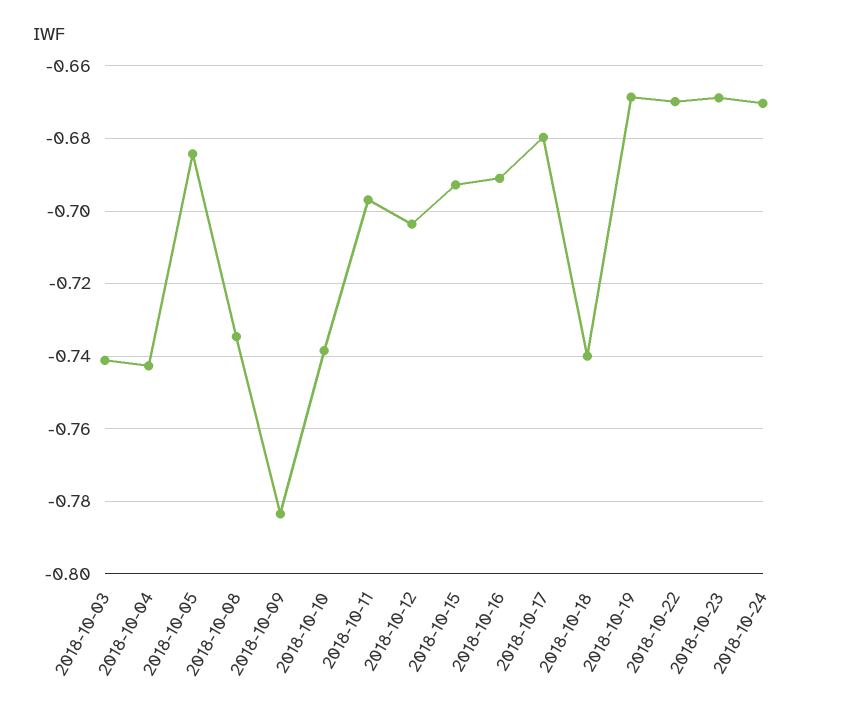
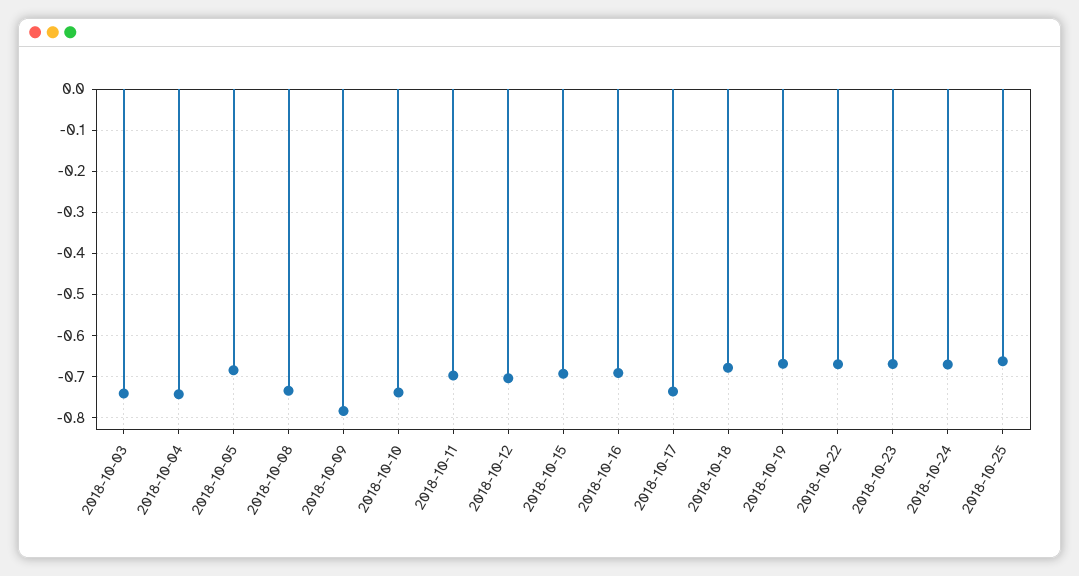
2018-10-17: -0.68 -> -0.74
2018-10-18: -0.74 -> -0.68
2018-10-25: none -> -0.66

